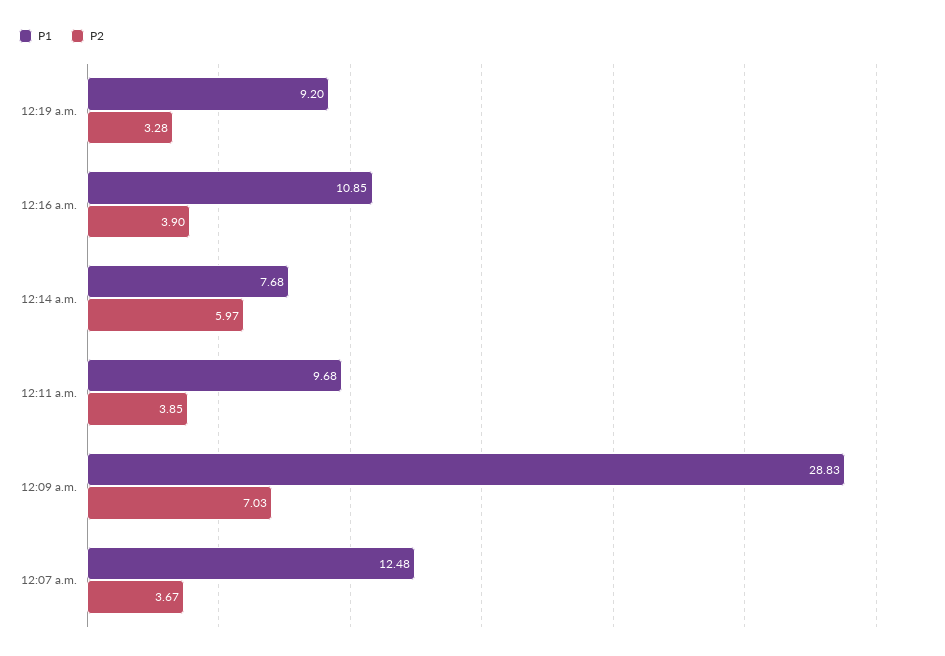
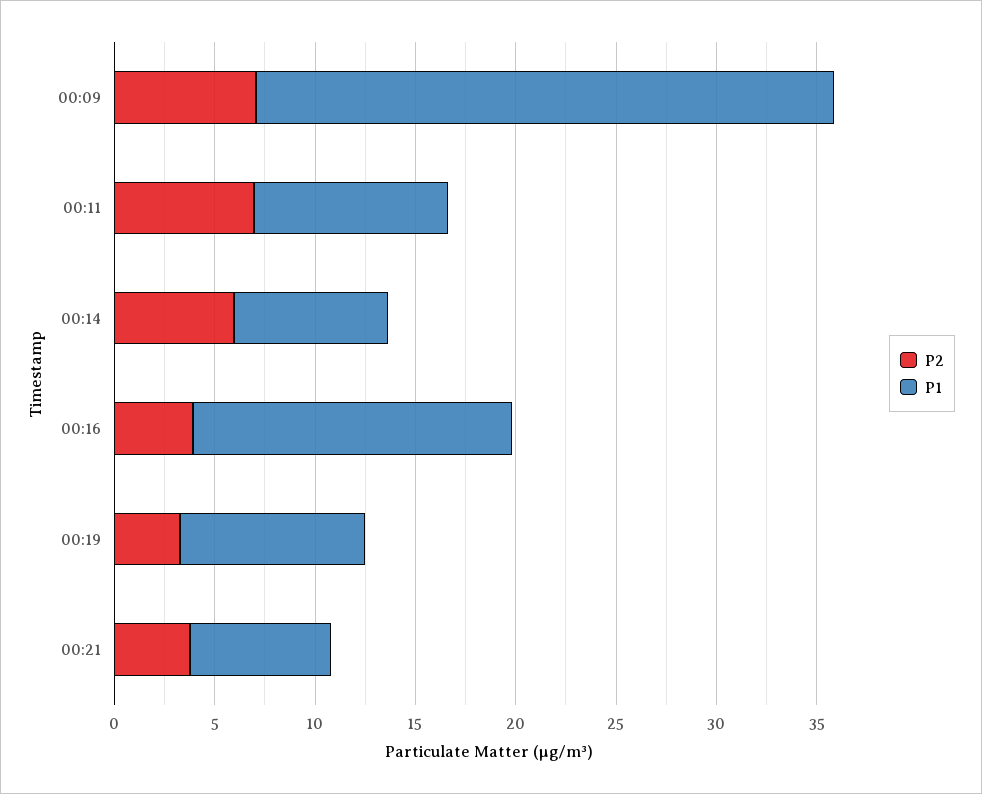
P1, 12:16 a.m.: 10.85 -> 16
P2, 12:11 a.m.: 3.85 -> 7
P1, 12:07 a.m.: 12.48 -> none
P2, 12:07 a.m.: 3.67 -> none
P2, 00:21: none -> 4
P1, 00:21: none -> 7

